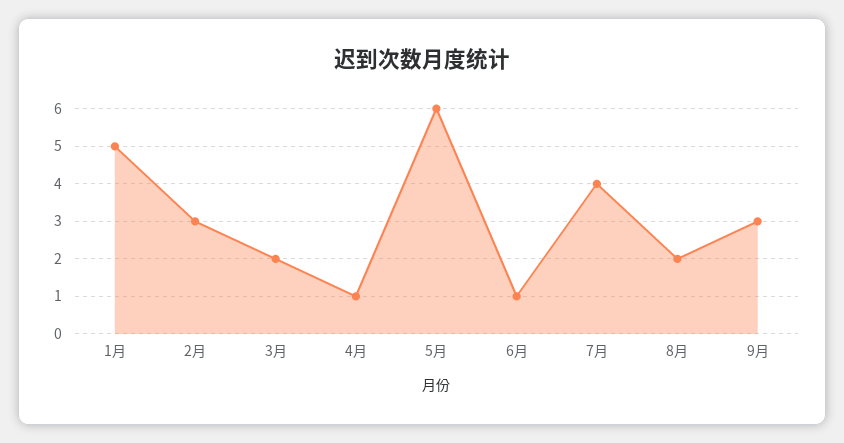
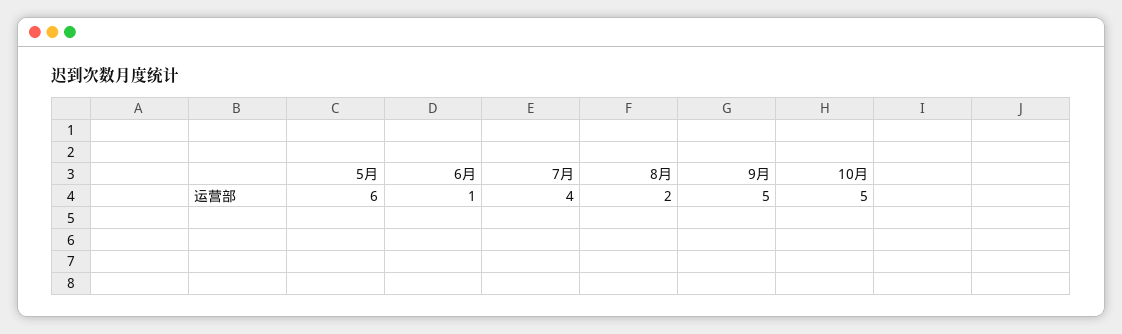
1月: 5 -> none
2月: 3 -> none
3月: 2 -> none
4月: 1 -> none
9月: 3 -> 5
10月: none -> 5

